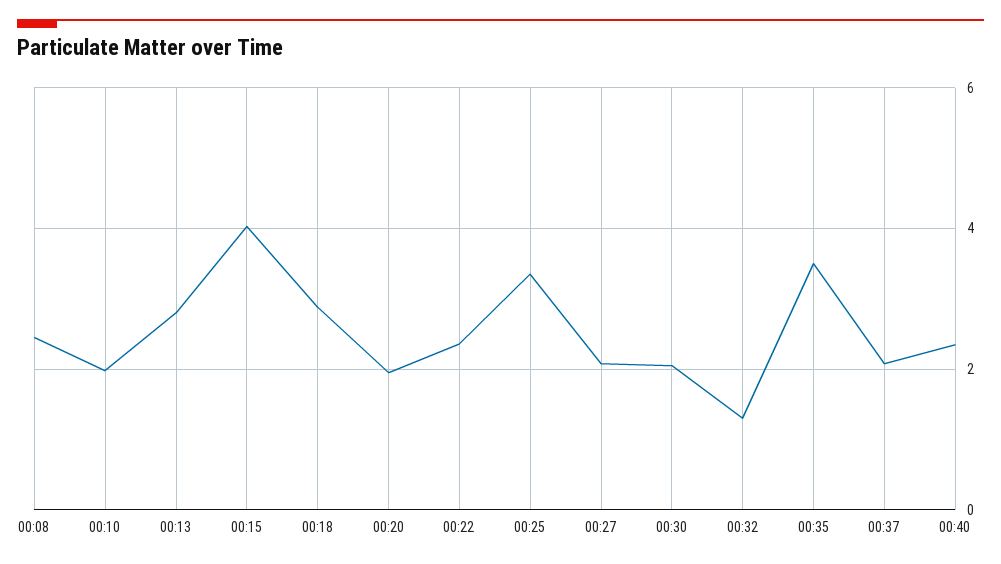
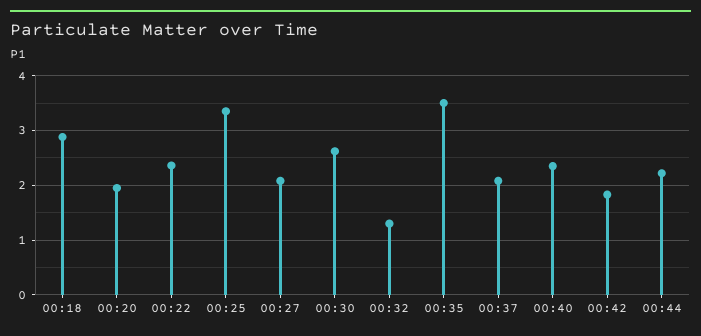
00:08: 2.4 -> none
00:10: 2 -> none
00:13: 2.8 -> none
00:15: 4 -> none
00:30: 2 -> 2.6
00:42: none -> 1.8
00:44: none -> 2.2

